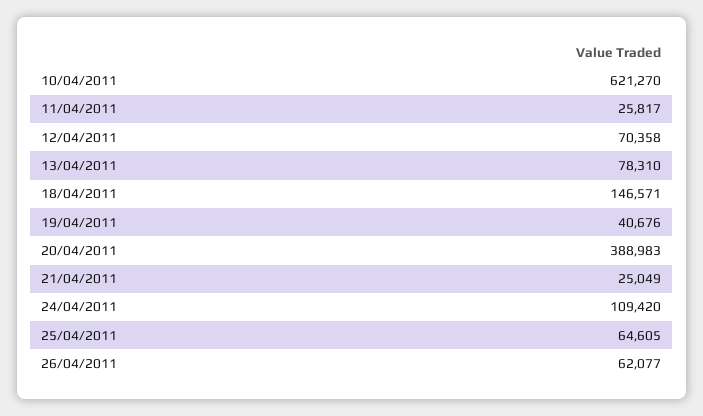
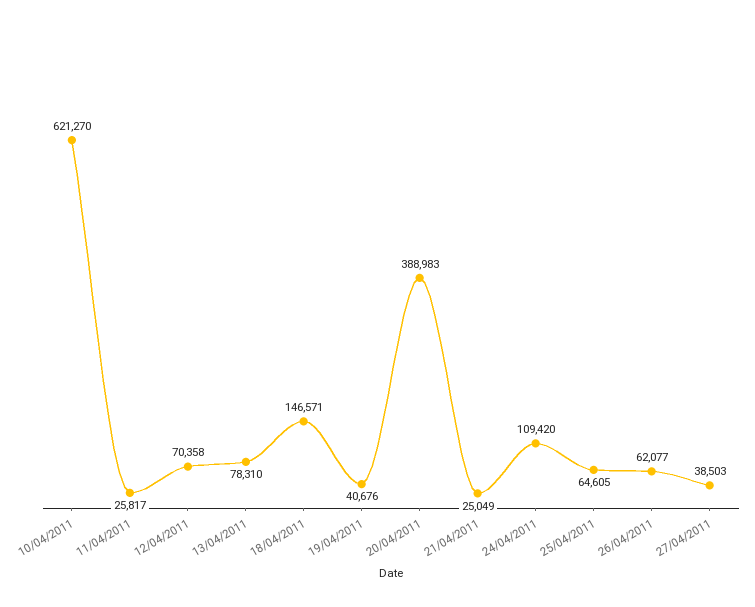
27/04/2011: none -> 38503

